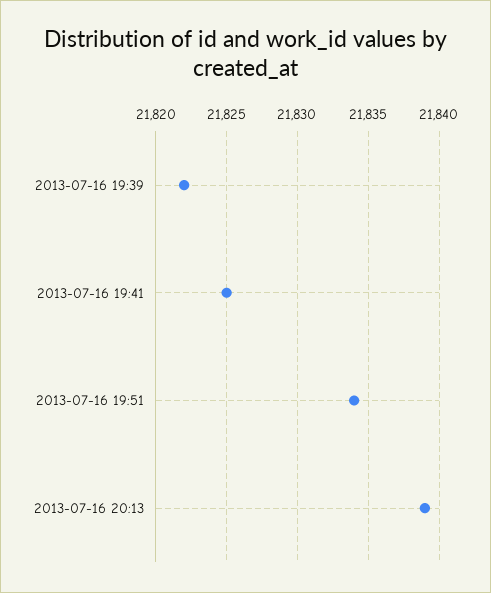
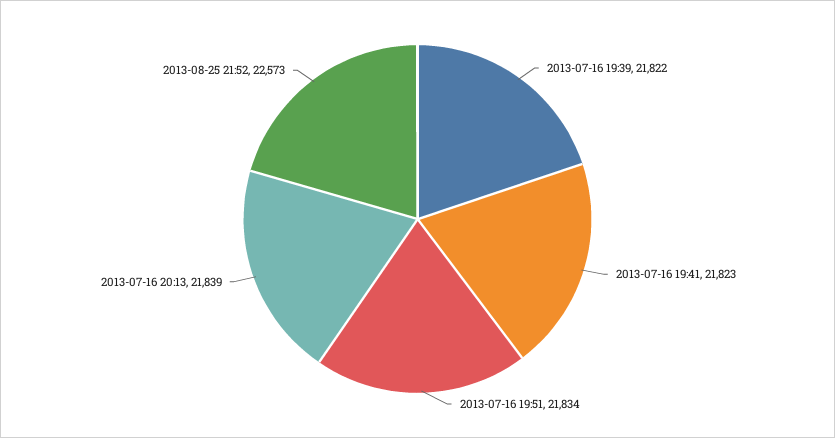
2013-07-16 19:41: 21825 -> 21823
2013-08-25 21:52: none -> 22573

